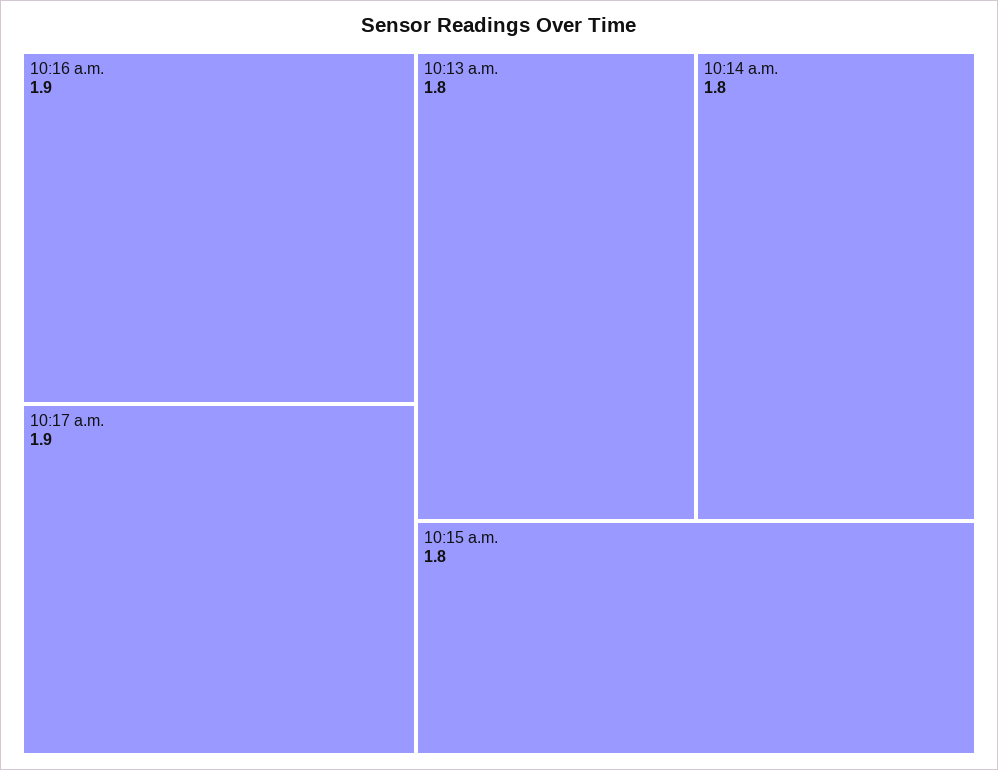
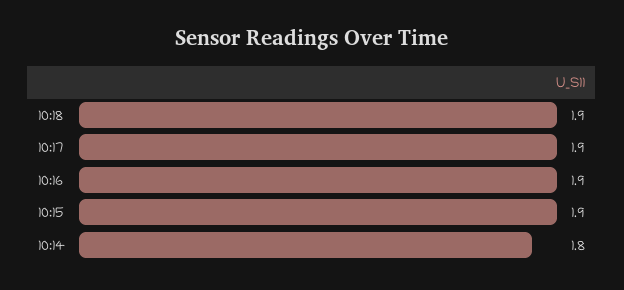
10:13 a.m.: 1.8 -> none
10:15 a.m.: 1.8 -> 1.9
10:18: none -> 1.9

